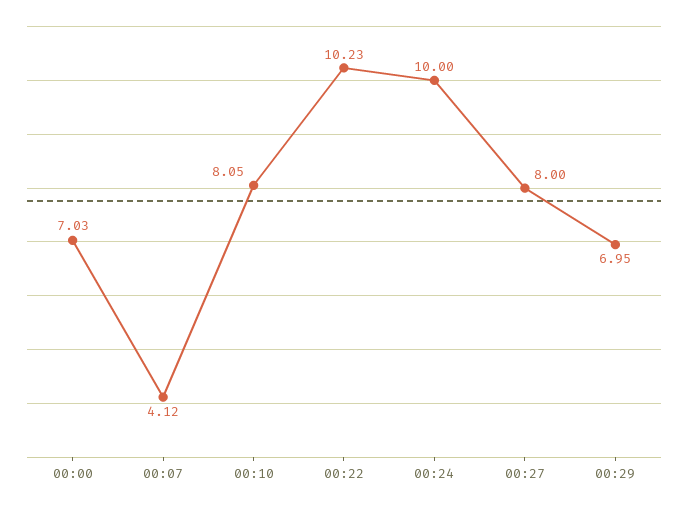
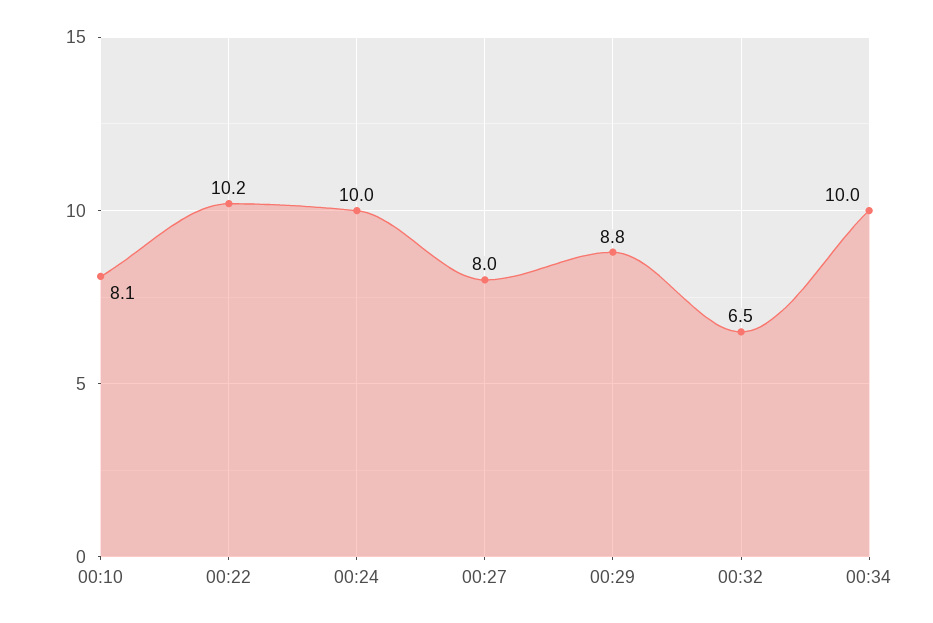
00:00: 7.03 -> none
00:07: 4.12 -> none
00:29: 6.95 -> 8.8
00:32: none -> 6.5
00:34: none -> 10

